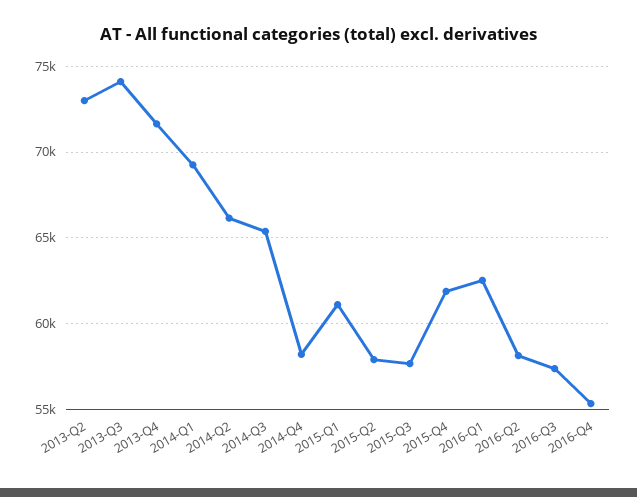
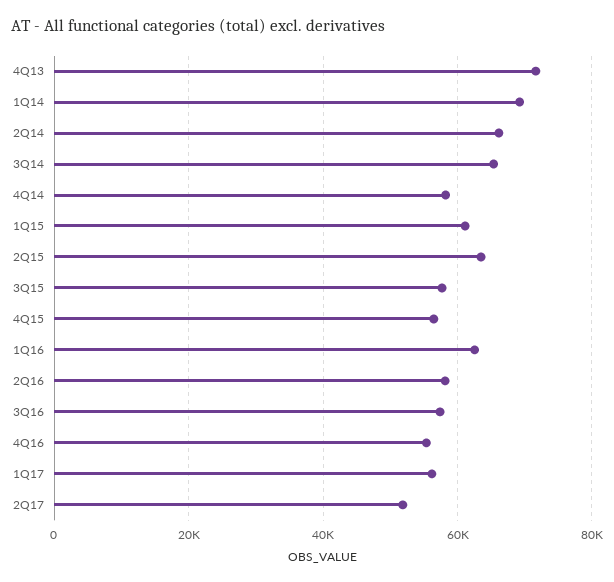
2013-Q2: 73000 -> none
2013-Q3: 74000 -> none
2015-Q2: 58000 -> 64000
2015-Q4: 62000 -> 56000
1Q17: none -> 56000
2Q17: none -> 52000

